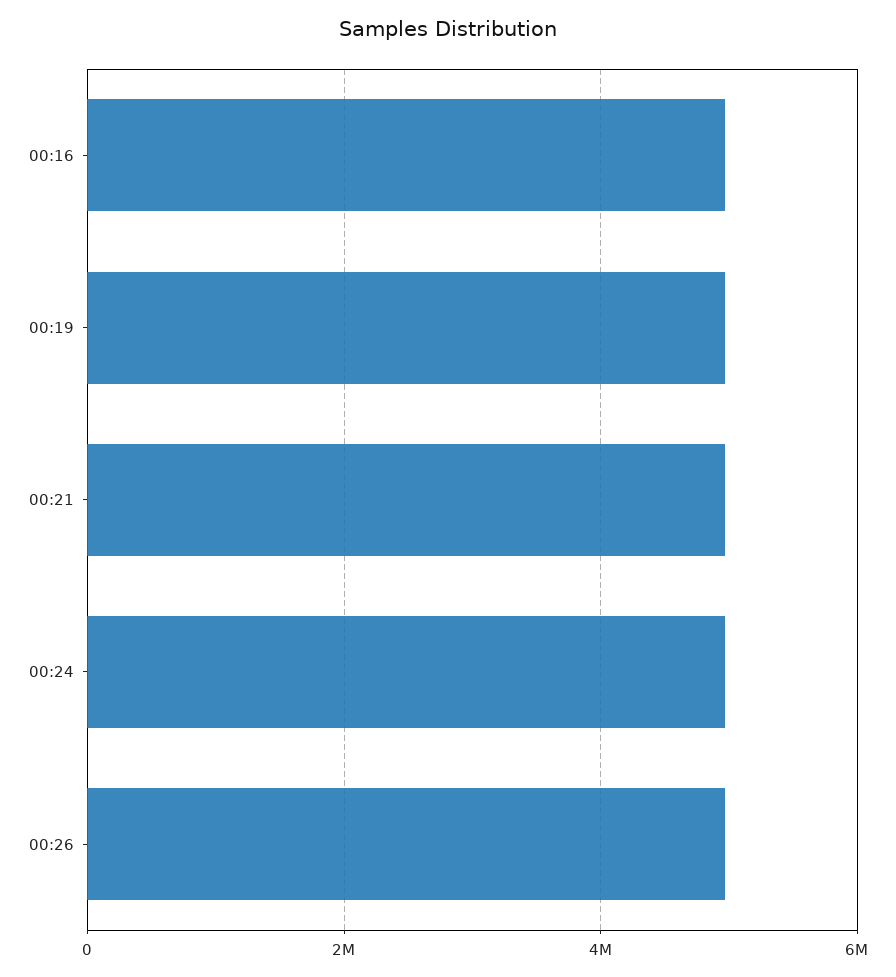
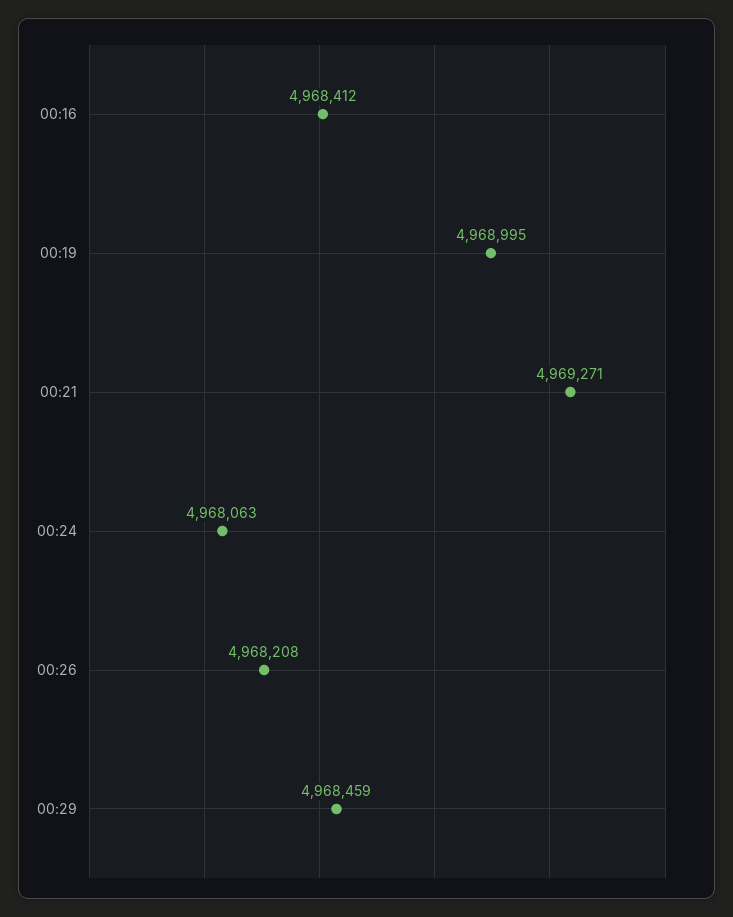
00:29: none -> 4968459

